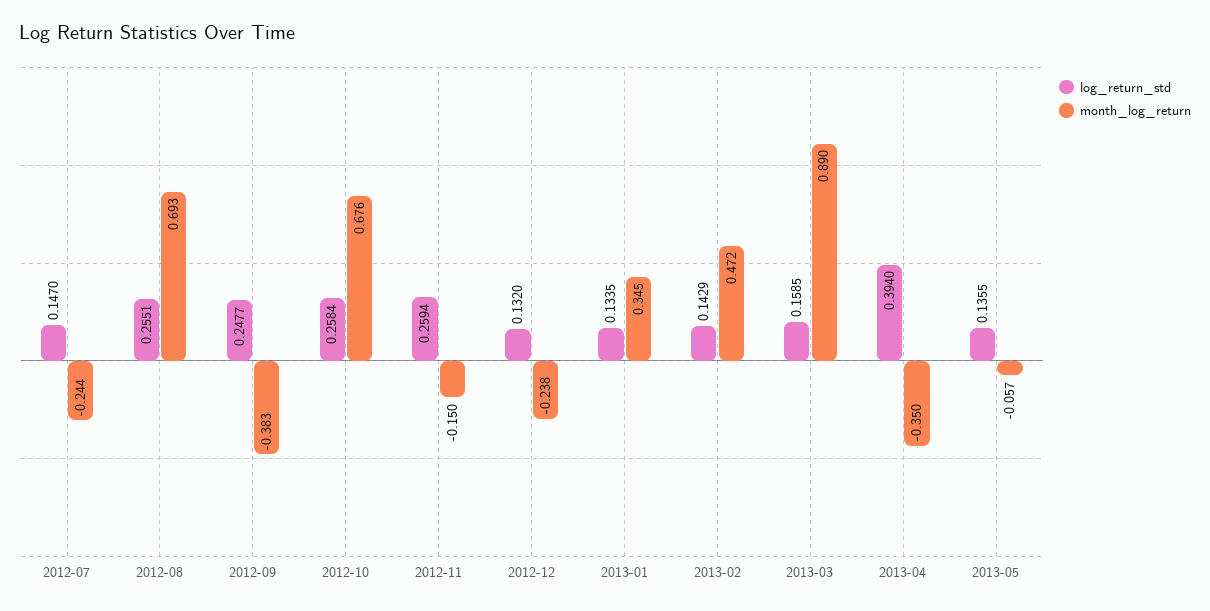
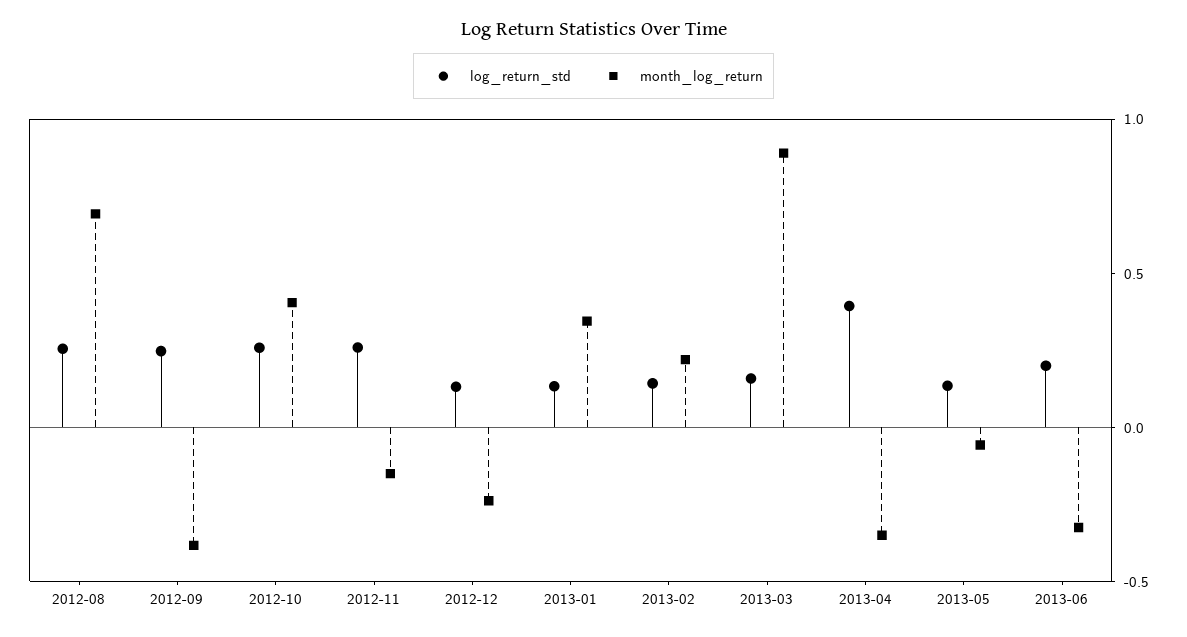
log_return_std, 2012-07: 0.147 -> none
month_log_return, 2012-07: -0.244 -> none
month_log_return, 2012-10: 0.676 -> 0.4
month_log_return, 2013-02: 0.472 -> 0.2
log_return_std, 2013-06: none -> 0.2
month_log_return, 2013-06: none -> -0.3

